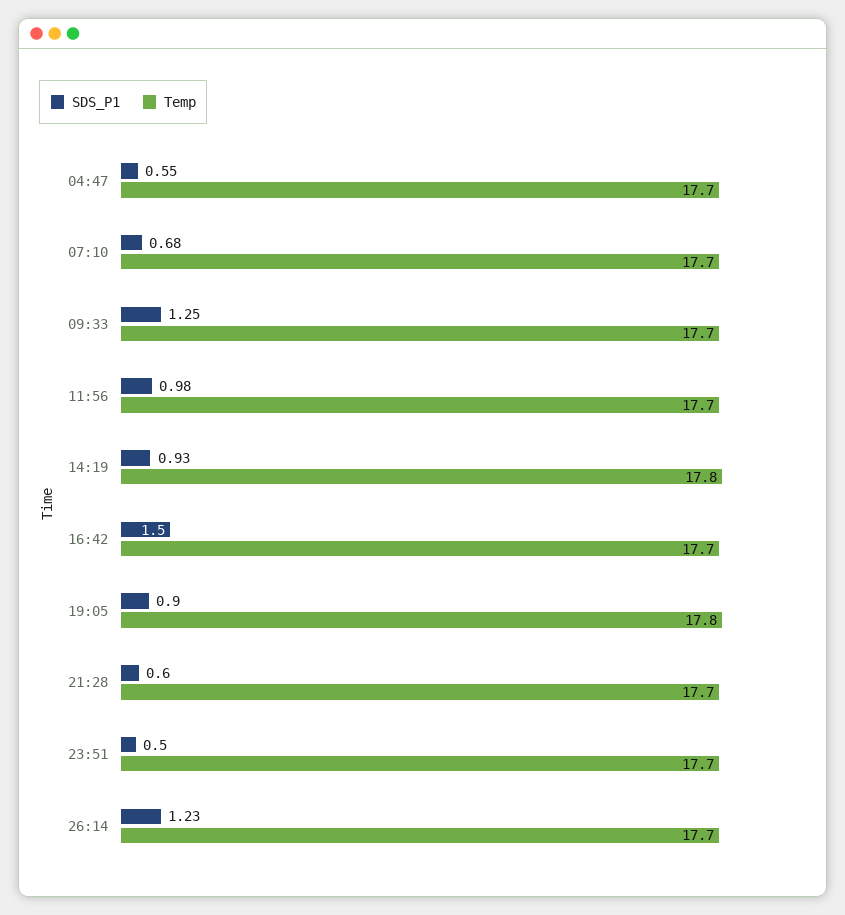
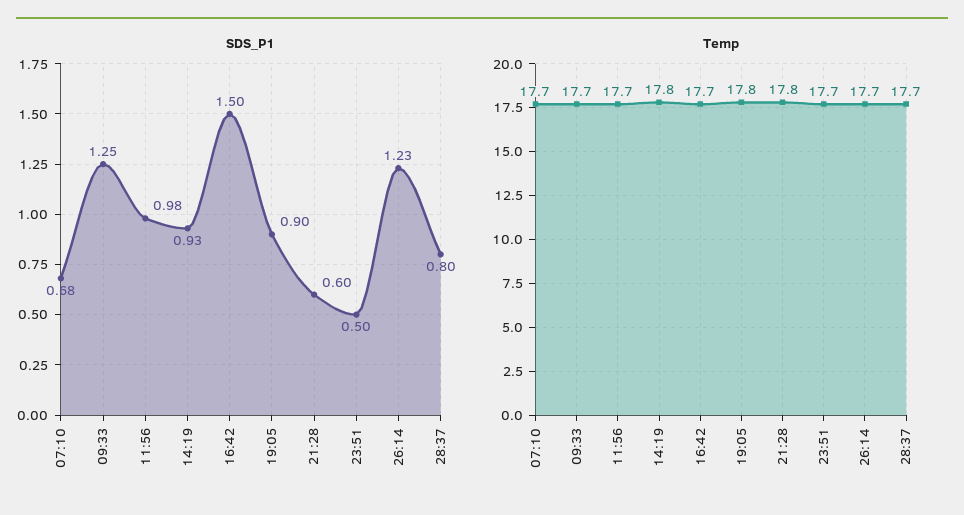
SDS_P1, 04:47: 0.55 -> none
Temp, 04:47: 17.7 -> none
Temp, 21:28: 17.7 -> 17.8
SDS_P1, 28:37: none -> 0.8
Temp, 28:37: none -> 17.7

